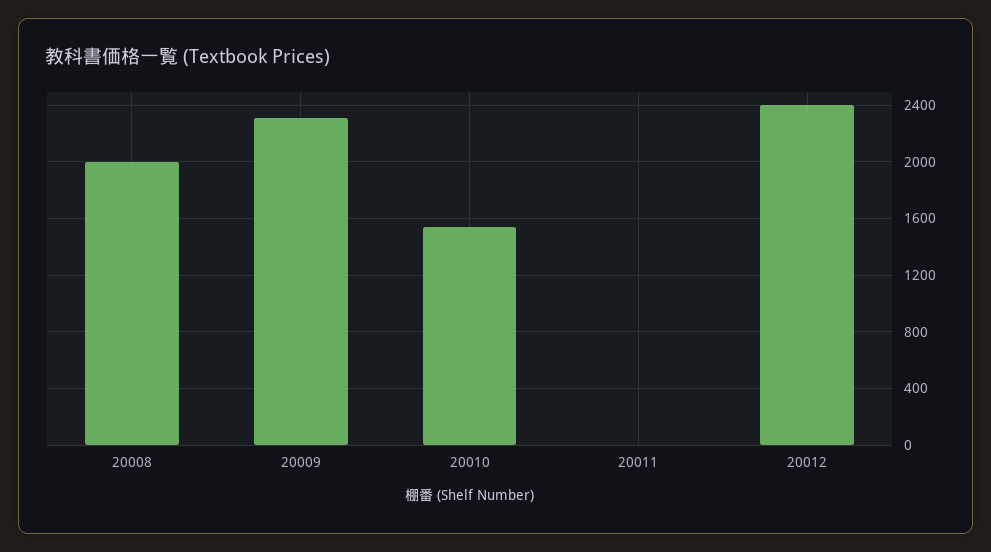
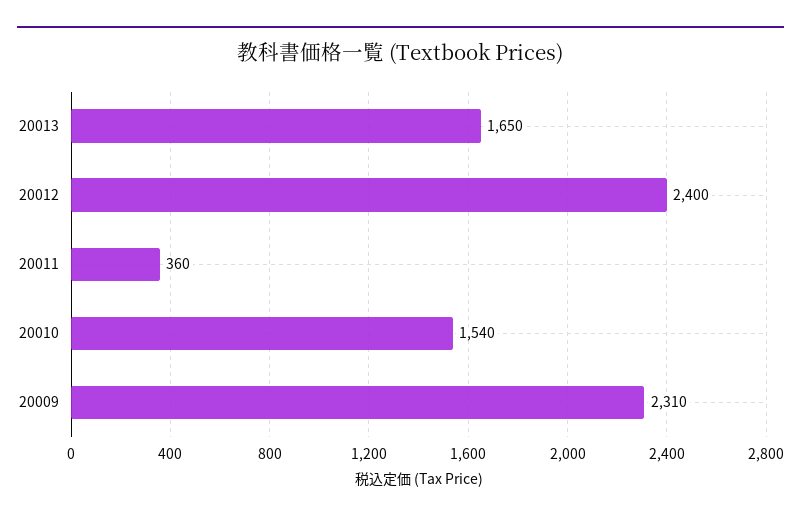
20008: 2000 -> none
20011: 0 -> 360
20013: none -> 1650

